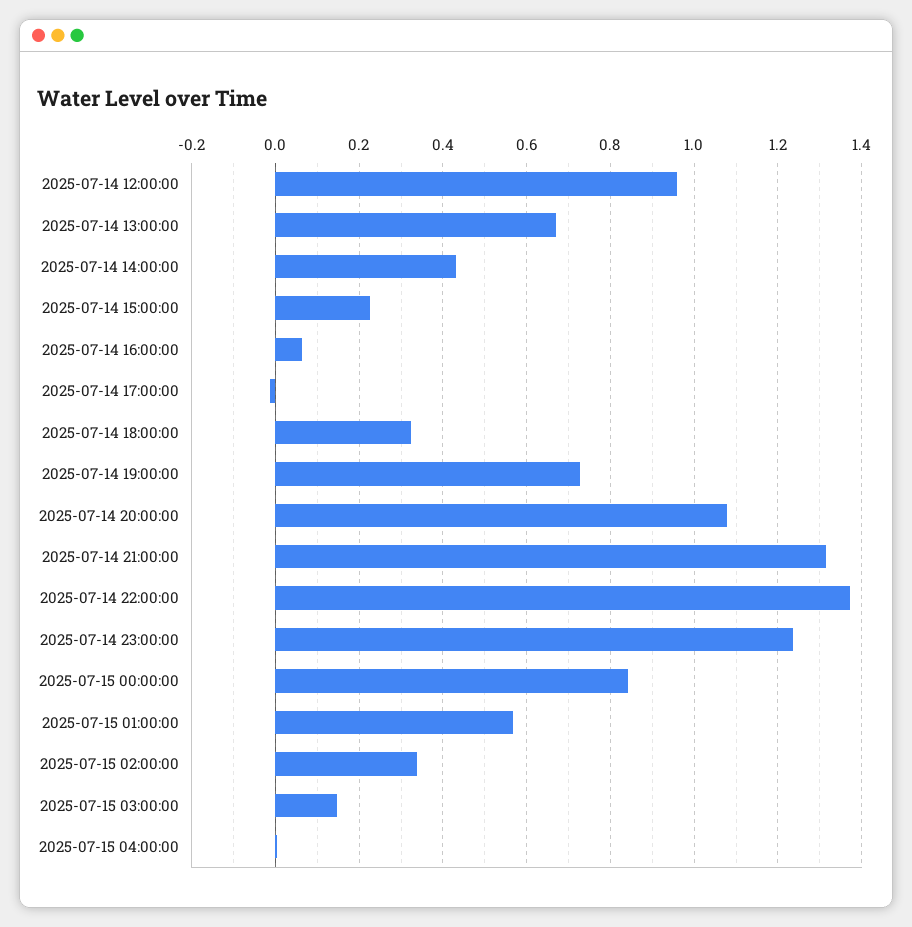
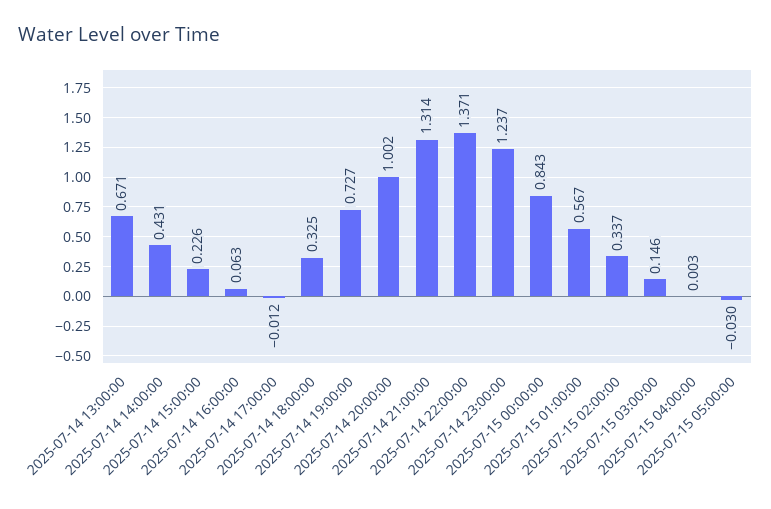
2025-07-14 12:00:00: 0.96 -> none
2025-07-14 20:00:00: 1.08 -> 1.002
2025-07-15 05:00:00: none -> -0.03

